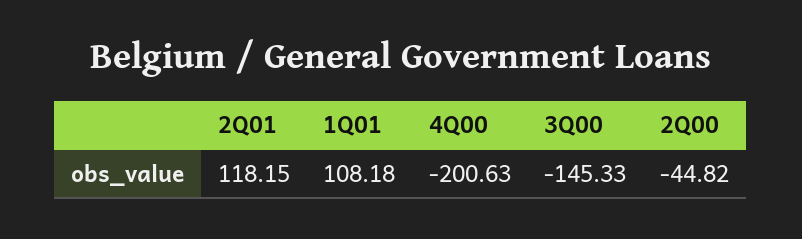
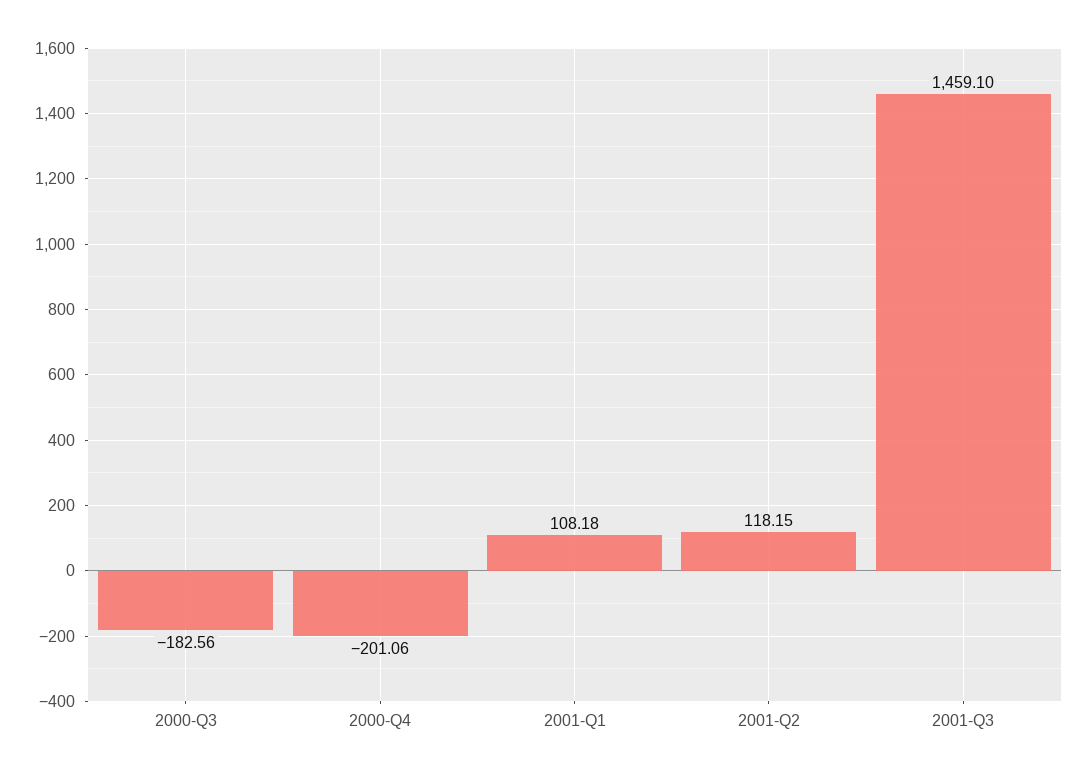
4Q00: -200.63 -> -201.06
3Q00: -145.33 -> -182.56
2Q00: -44.82 -> none
2001-Q3: none -> 1459.1

